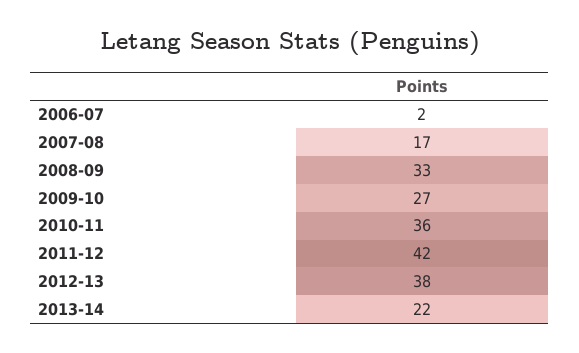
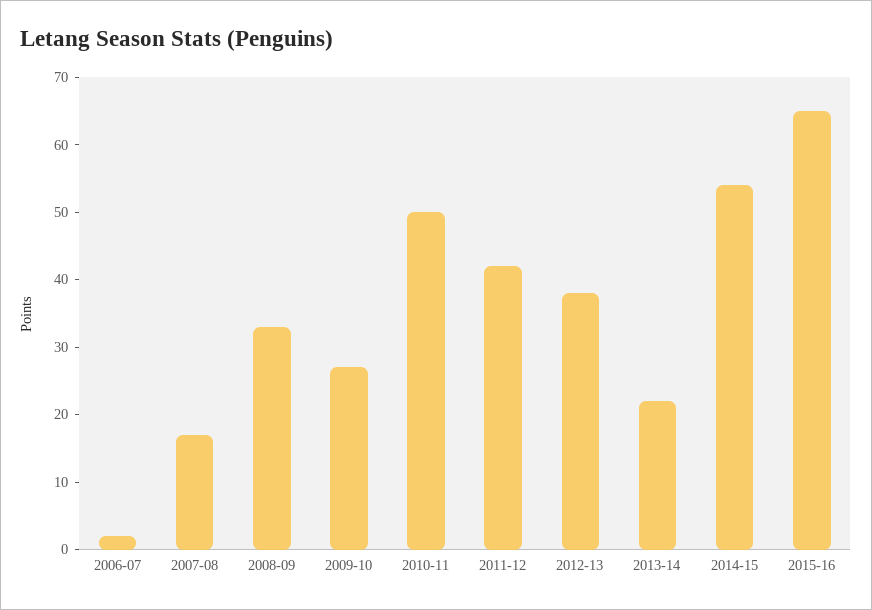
2010-11: 36 -> 50
2014-15: none -> 55
2015-16: none -> 65

